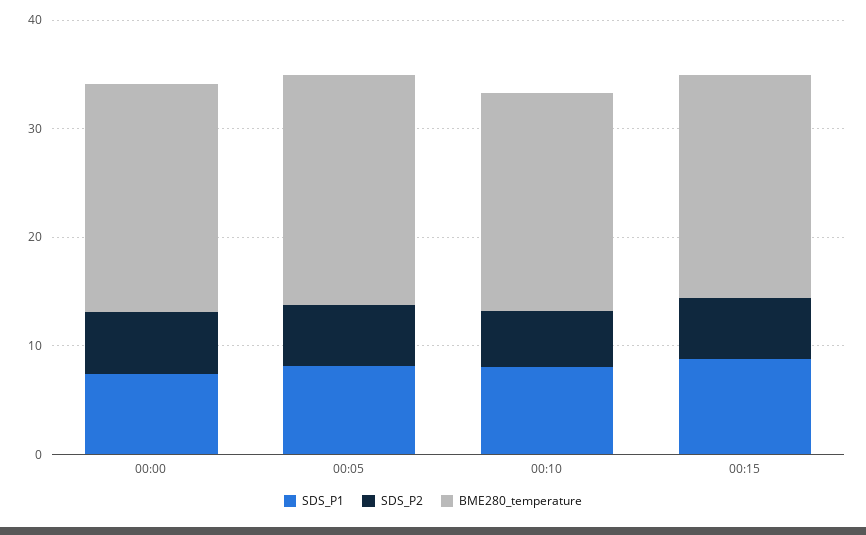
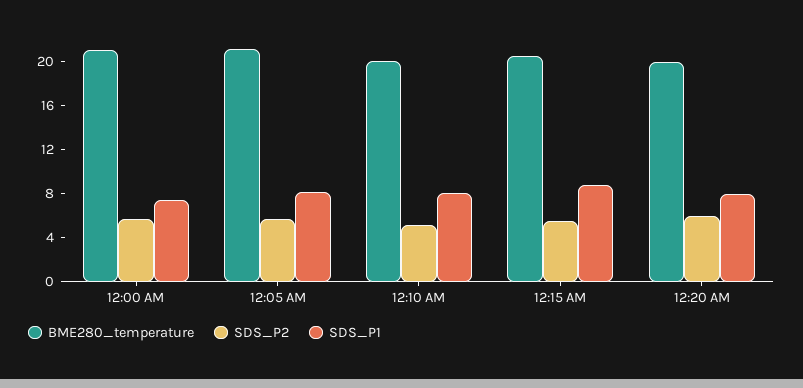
BME280_temperature, 12:20 AM: none -> 20
SDS_P2, 12:20 AM: none -> 6
SDS_P1, 12:20 AM: none -> 8

